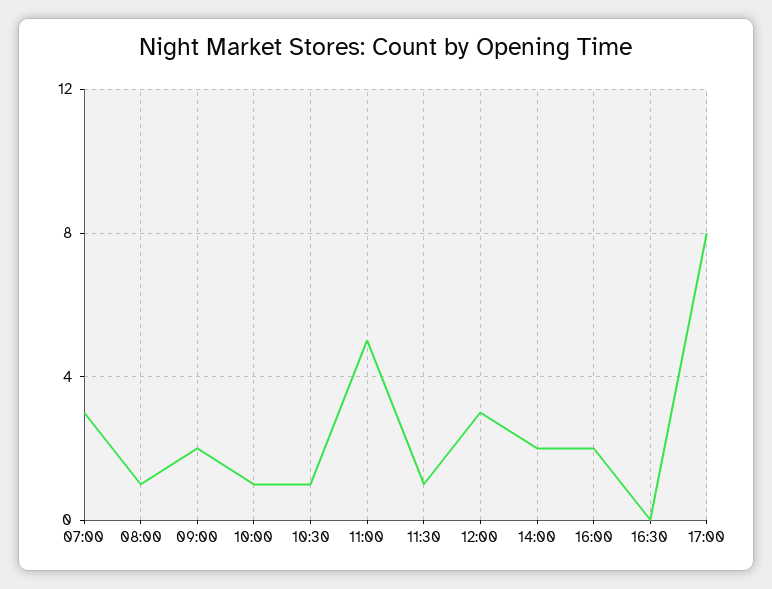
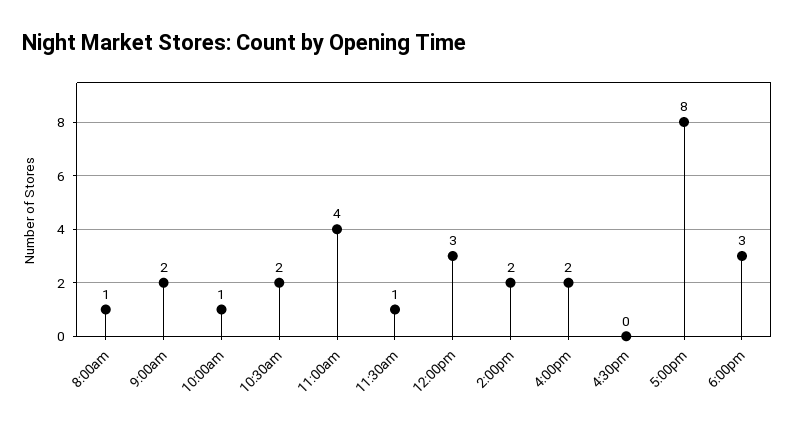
07:00: 3 -> none
10:30: 1 -> 2
11:00: 5 -> 4
6:00pm: none -> 3

